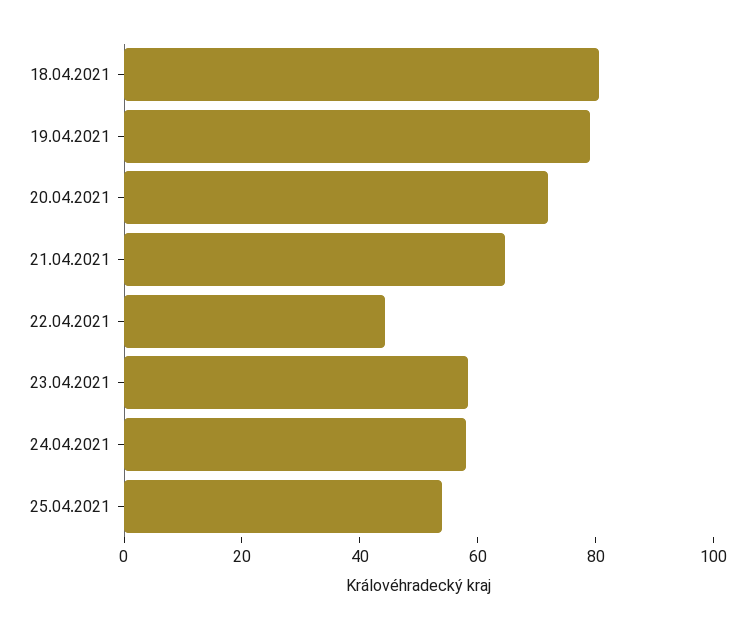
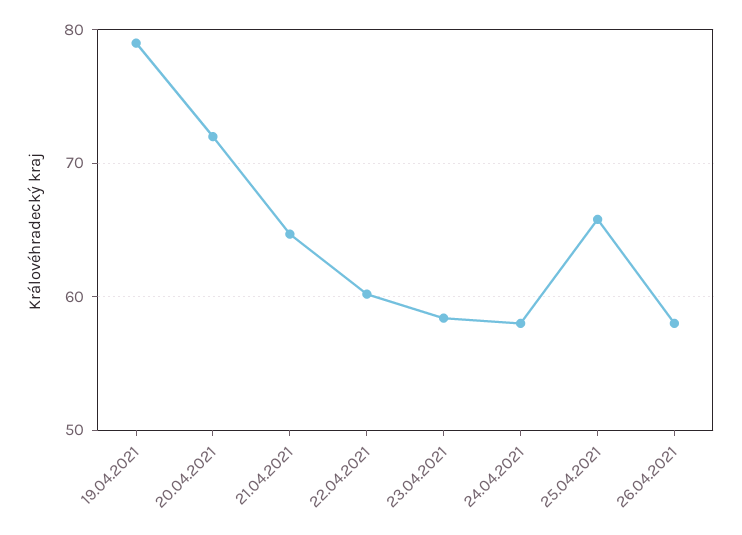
18.04.2021: 80 -> none
22.04.2021: 45 -> 60
25.04.2021: 55 -> 66
26.04.2021: none -> 58

